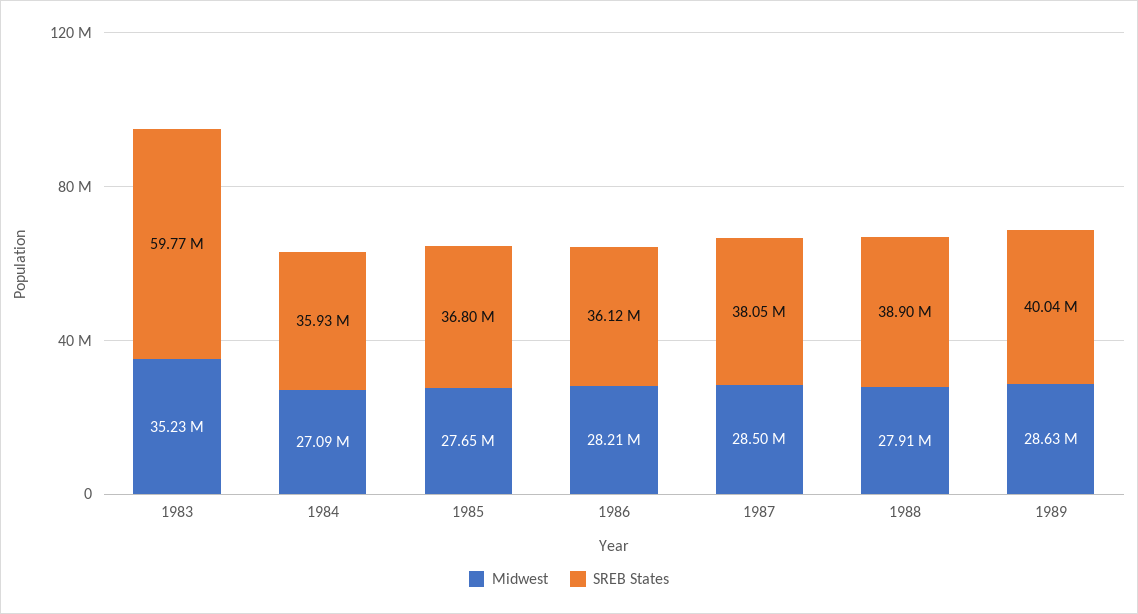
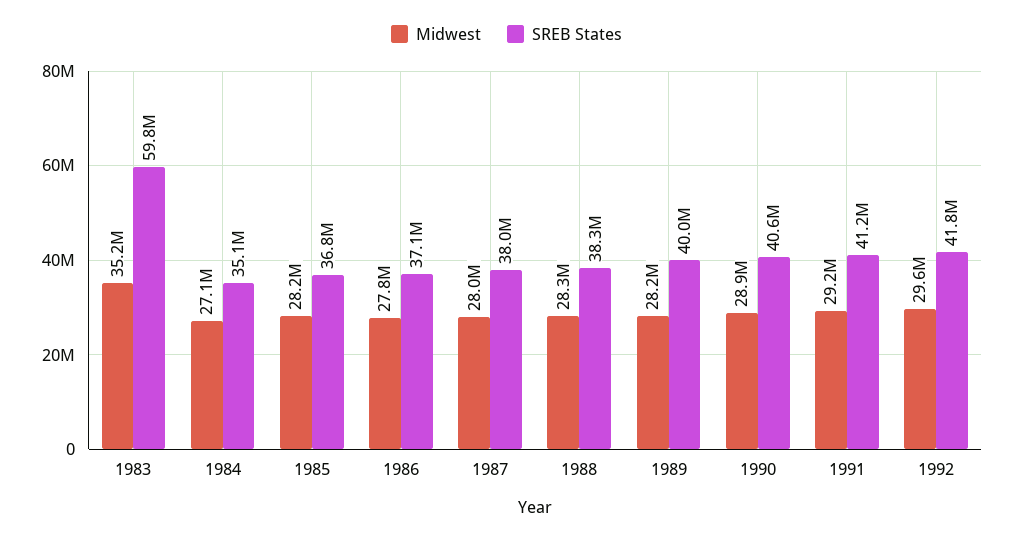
SREB States, 1984: 35930000 -> 35100000
Midwest, 1985: 27650000 -> 28200000
Midwest, 1986: 28210000 -> 27800000
SREB States, 1986: 36120000 -> 37100000
Midwest, 1987: 28500000 -> 28000000
Midwest, 1988: 27910000 -> 28300000
SREB States, 1988: 38900000 -> 38300000
Midwest, 1989: 28630000 -> 28200000
Midwest, 1990: none -> 28900000
SREB States, 1990: none -> 40600000
Midwest, 1991: none -> 29200000
SREB States, 1991: none -> 41200000
Midwest, 1992: none -> 29600000
SREB States, 1992: none -> 41800000

